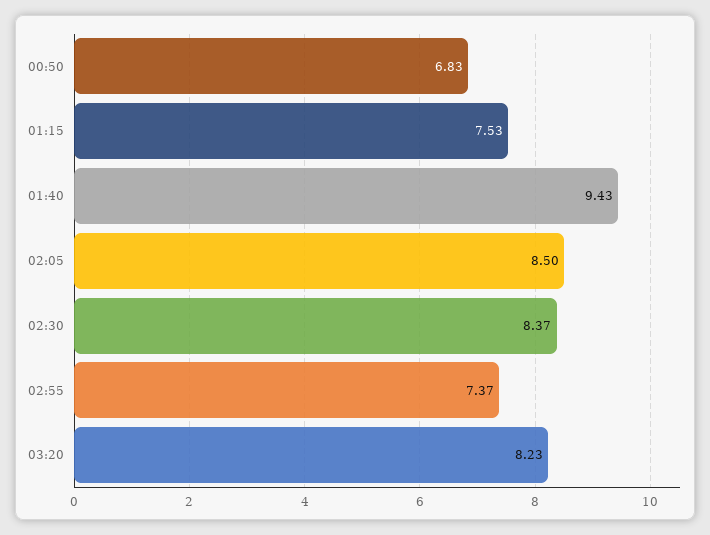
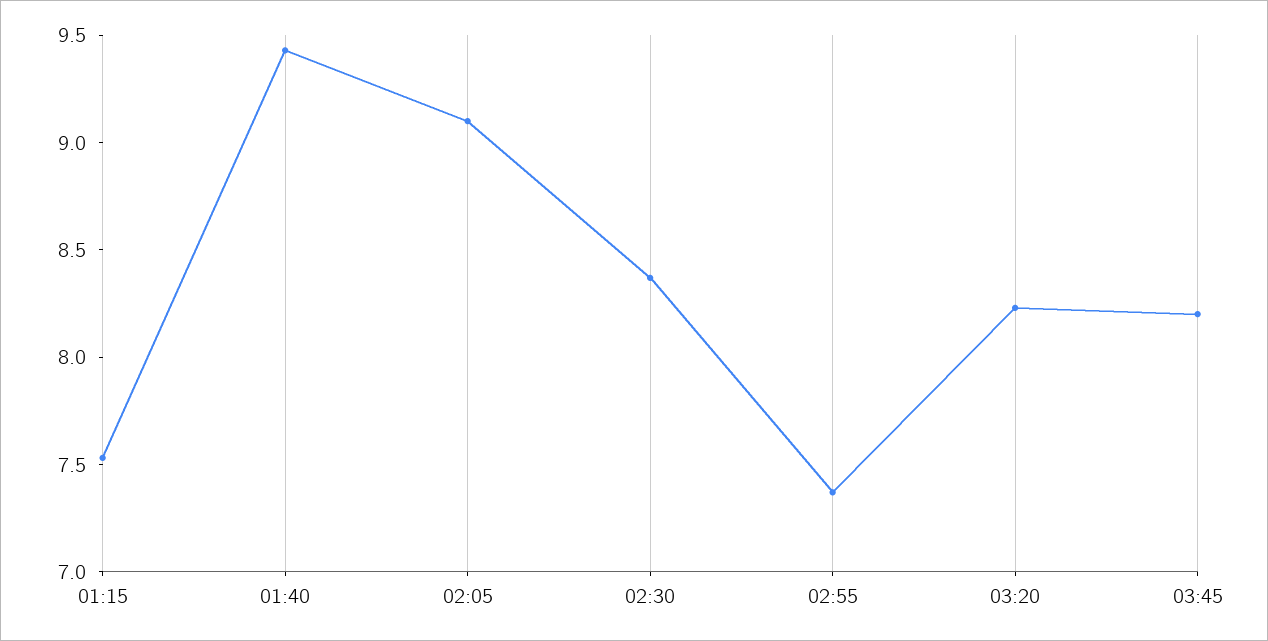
00:50: 6.83 -> none
02:05: 8.5 -> 9.1
03:45: none -> 8.2

